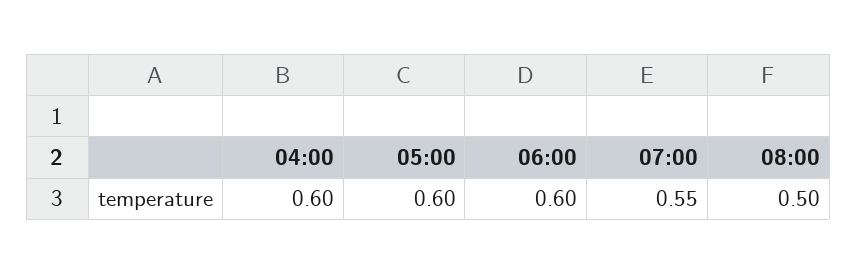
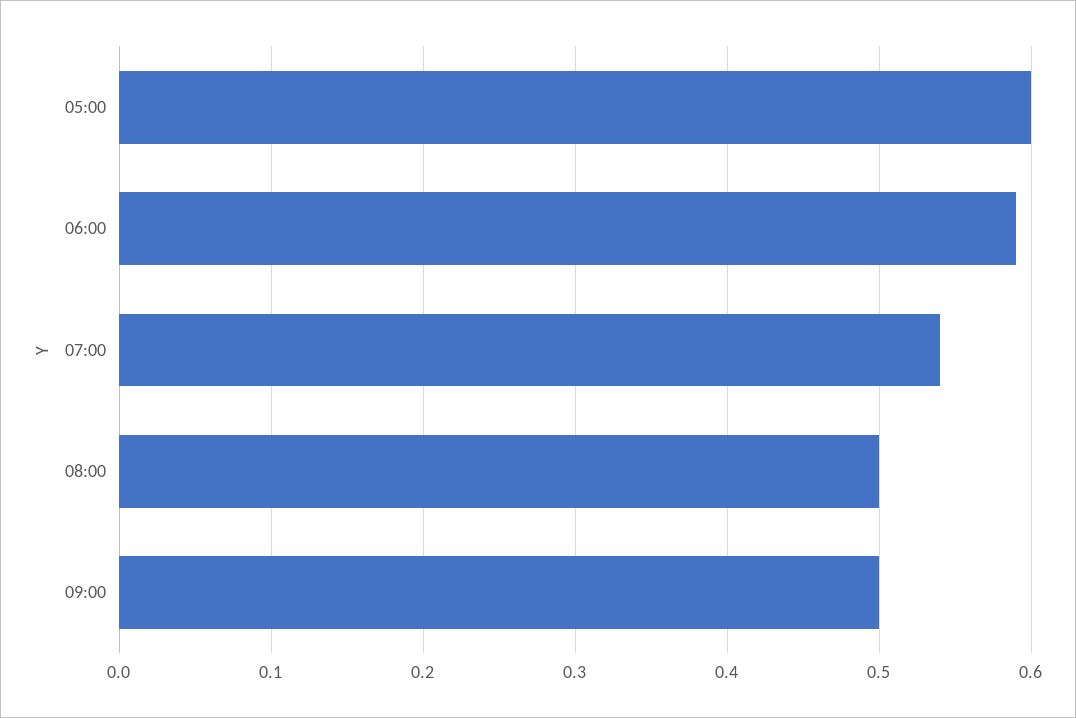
04:00: 0.6 -> none
06:00: 0.6 -> 0.59
07:00: 0.55 -> 0.54
09:00: none -> 0.5

